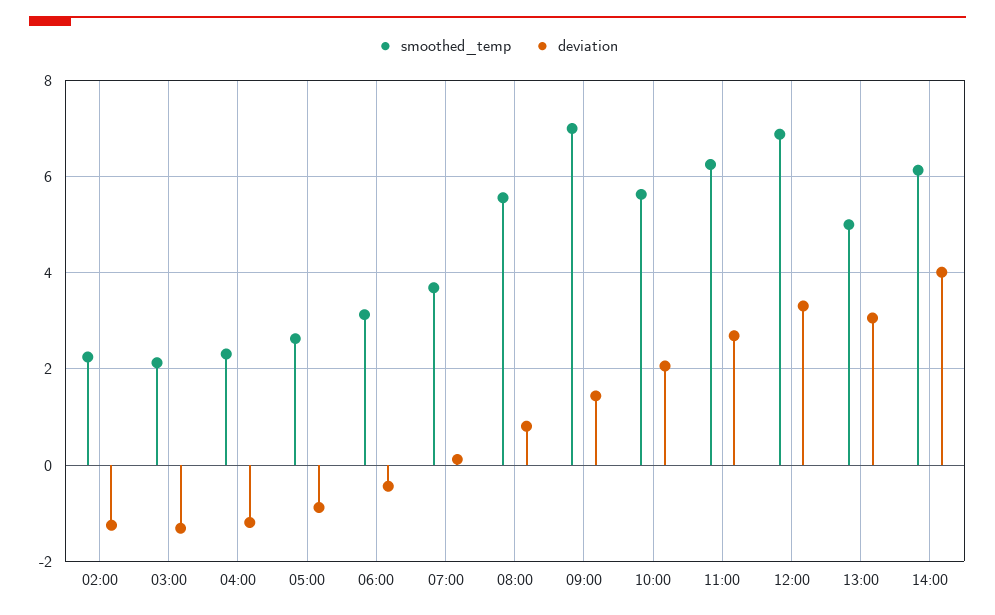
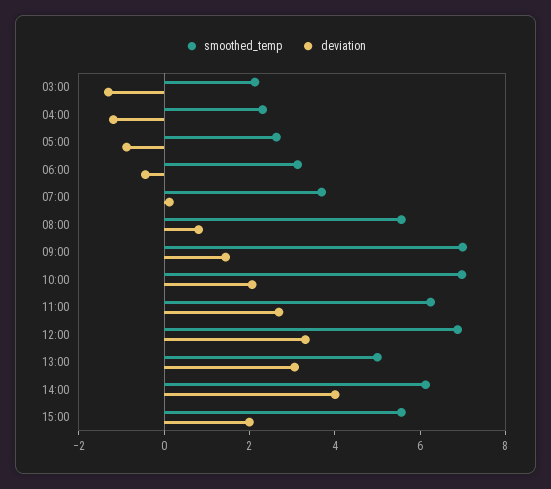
smoothed_temp, 02:00: 2.2 -> none
deviation, 02:00: -1.2 -> none
smoothed_temp, 10:00: 5.6 -> 7
smoothed_temp, 15:00: none -> 5.5
deviation, 15:00: none -> 2

